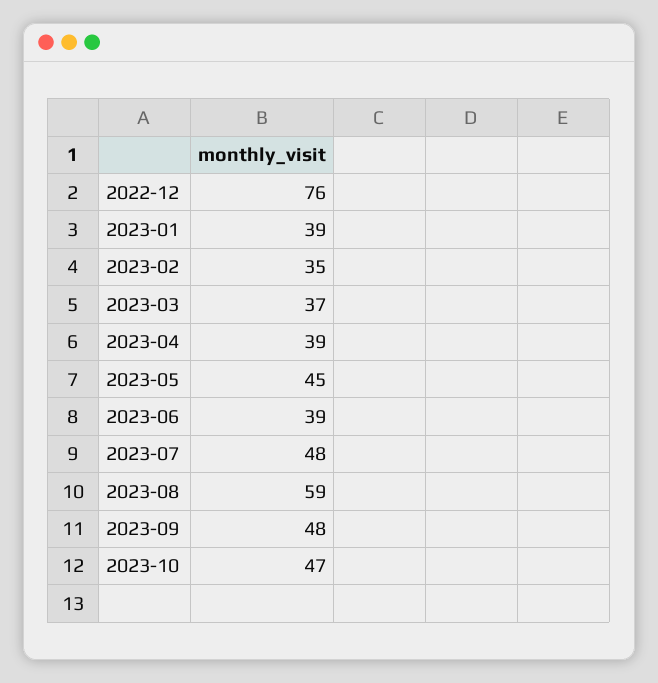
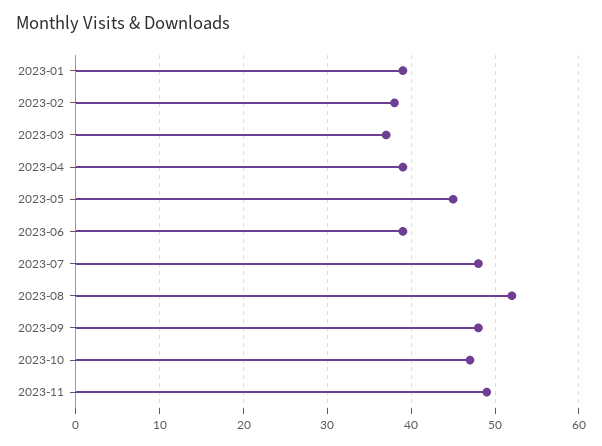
2022-12: 76 -> none
2023-02: 35 -> 38
2023-08: 59 -> 52
2023-11: none -> 49

